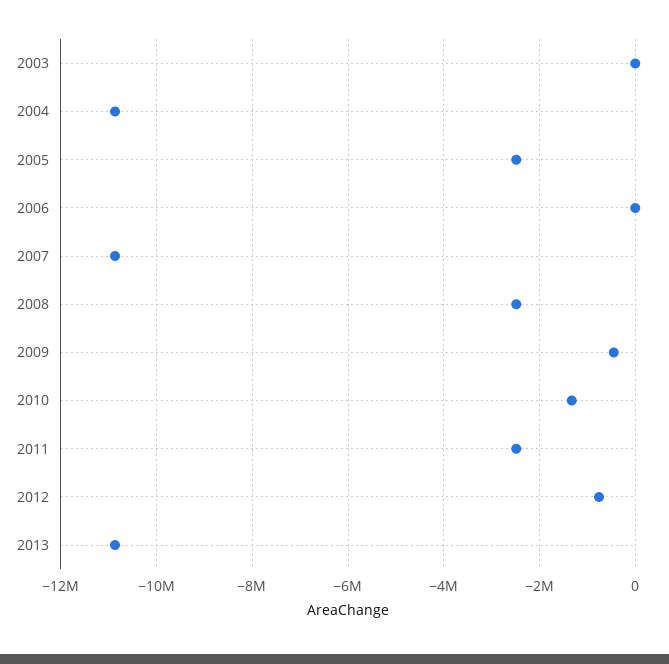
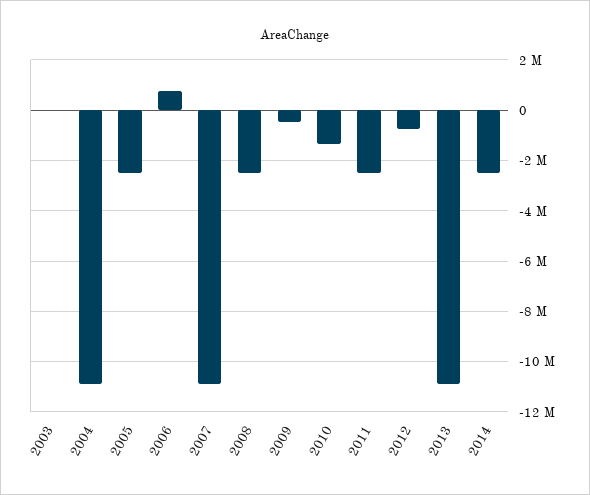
2006: 0 -> 750000
2014: none -> -2500000

